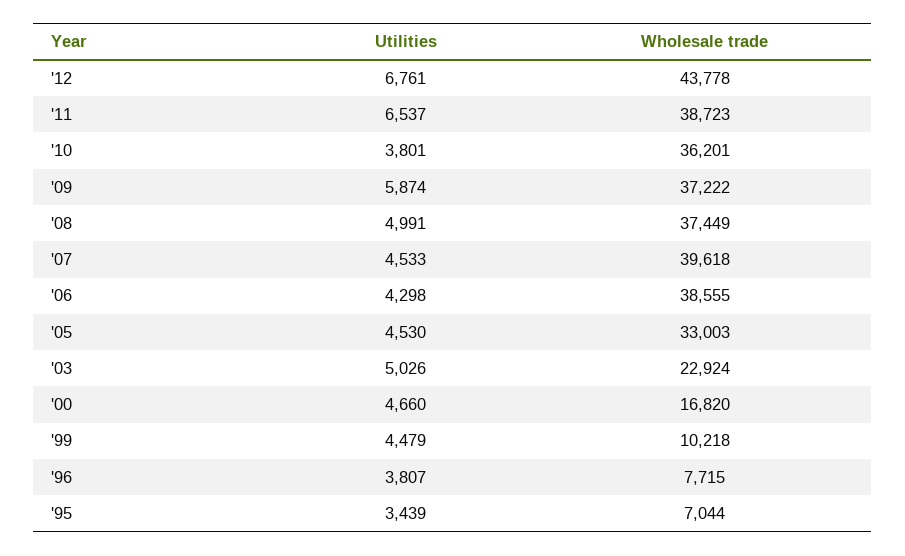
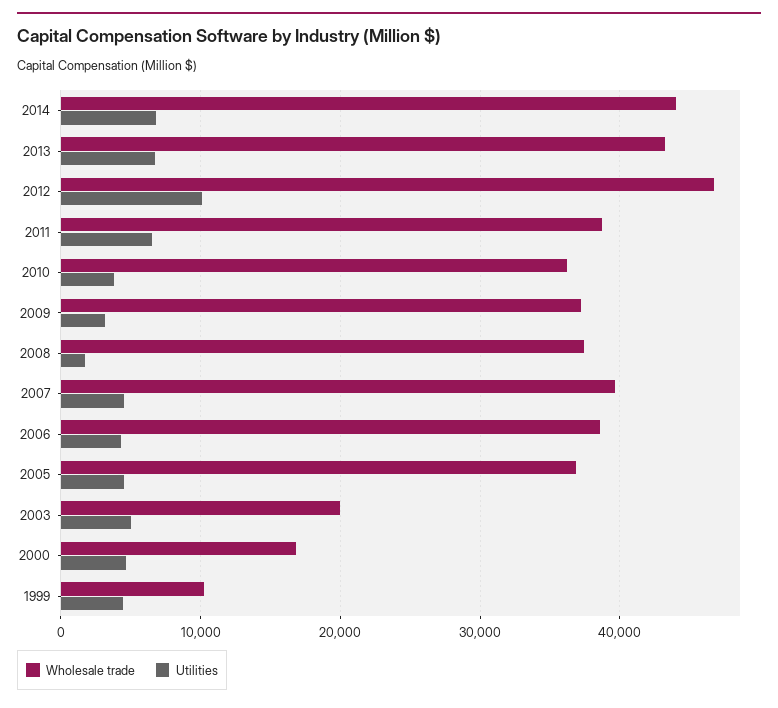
Utilities, '12: 6761 -> 10000
Wholesale trade, '12: 43778 -> 47000
Utilities, '09: 5874 -> 3000
Utilities, '08: 4991 -> 2000
Wholesale trade, '05: 33003 -> 37000
Wholesale trade, '03: 22924 -> 20000
Utilities, '96: 3807 -> none
Wholesale trade, '96: 7715 -> none
Utilities, '95: 3439 -> none
Wholesale trade, '95: 7044 -> none
Wholesale trade, 2014: none -> 44000
Utilities, 2014: none -> 7000
Wholesale trade, 2013: none -> 43000
Utilities, 2013: none -> 7000

